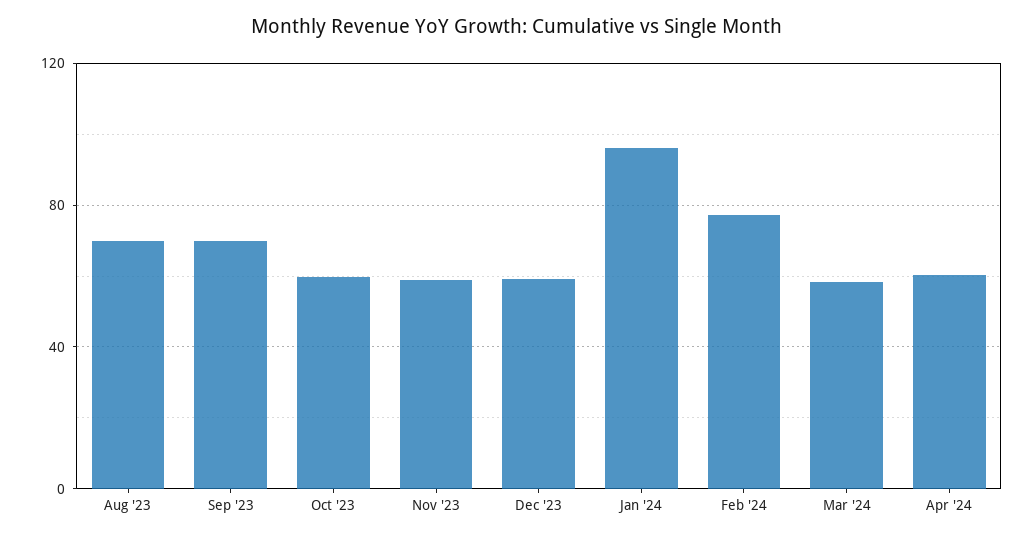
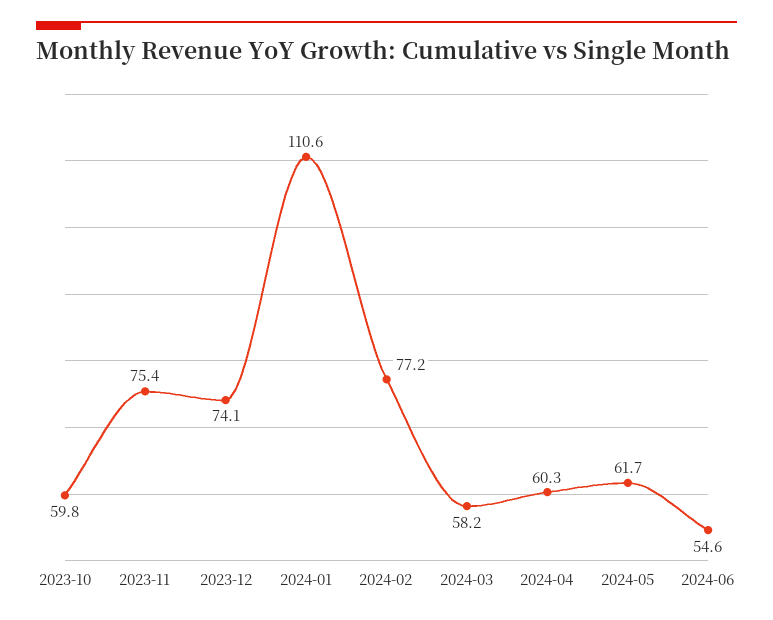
Aug '23: 70 -> none
Sep '23: 70 -> none
Nov '23: 60 -> 75.4
Dec '23: 60 -> 74.1
Jan '24: 95 -> 110.6
2024-05: none -> 61.7
2024-06: none -> 54.6

